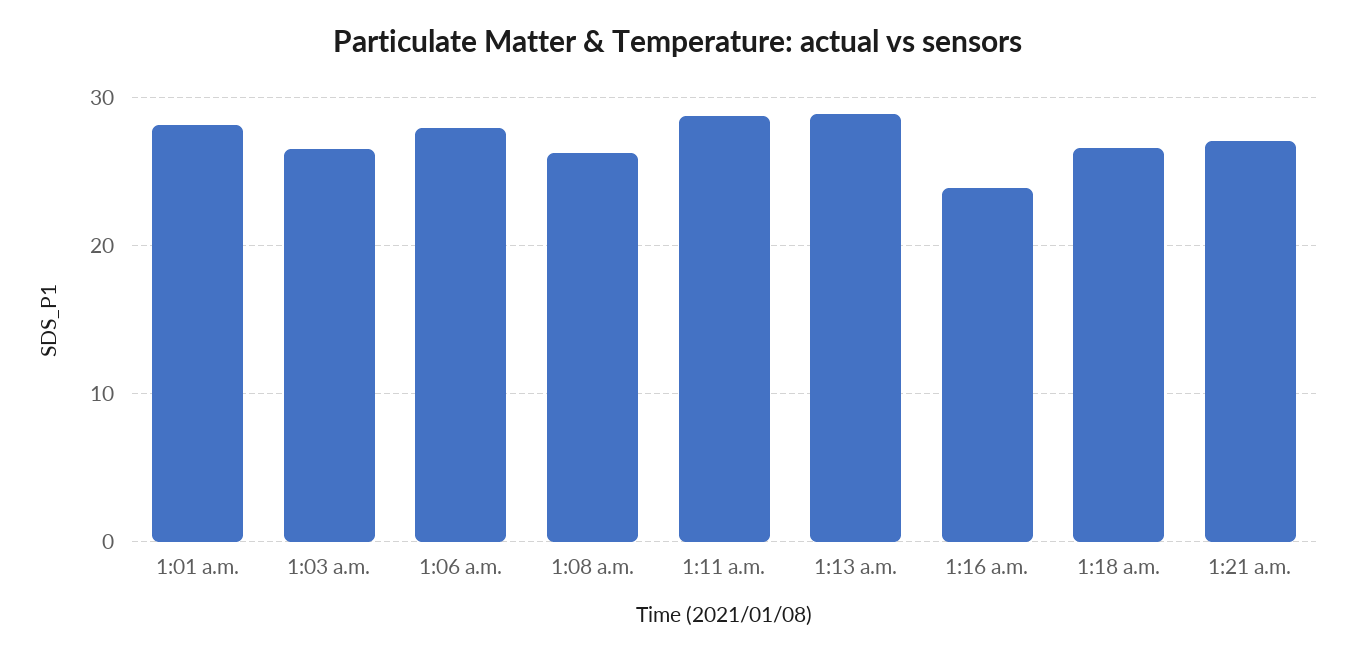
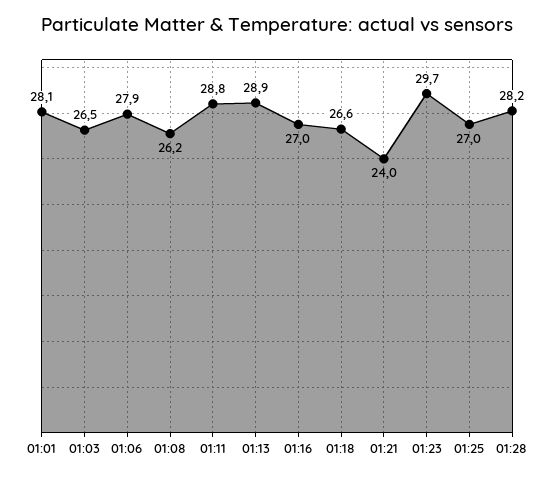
1:16 a.m.: 24 -> 27
1:21 a.m.: 27 -> 24
01:23: none -> 29.7
01:25: none -> 27
01:28: none -> 28.2

